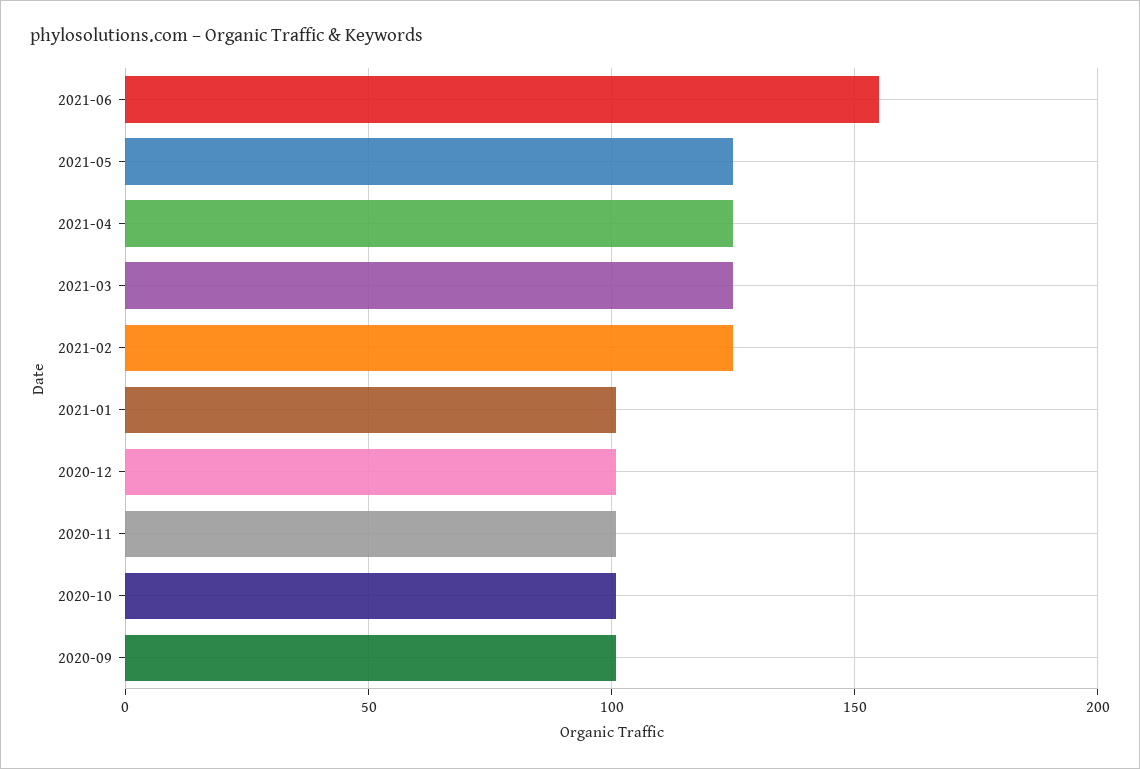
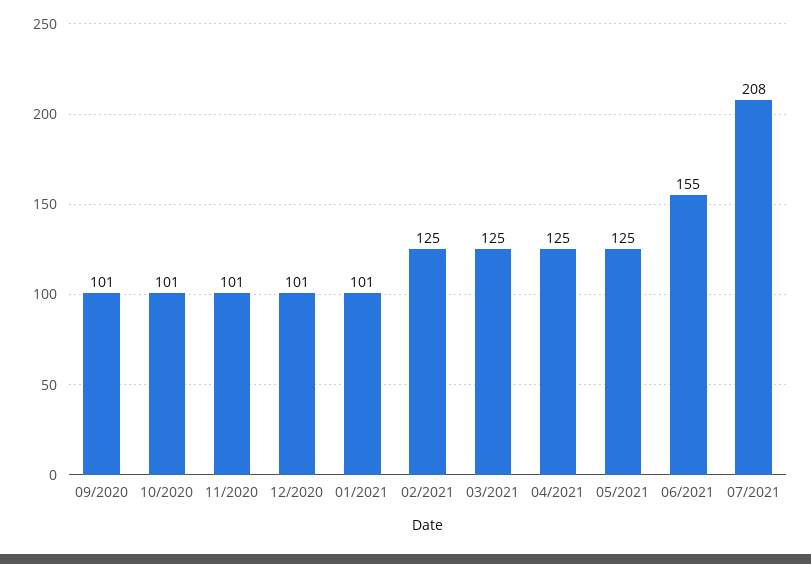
07/2021: none -> 208

